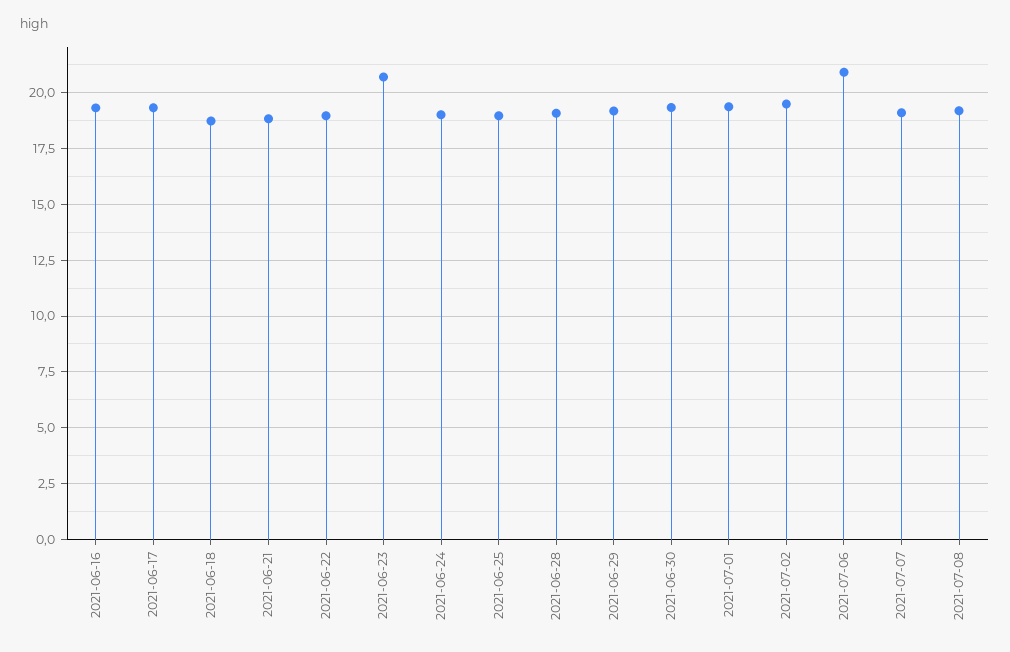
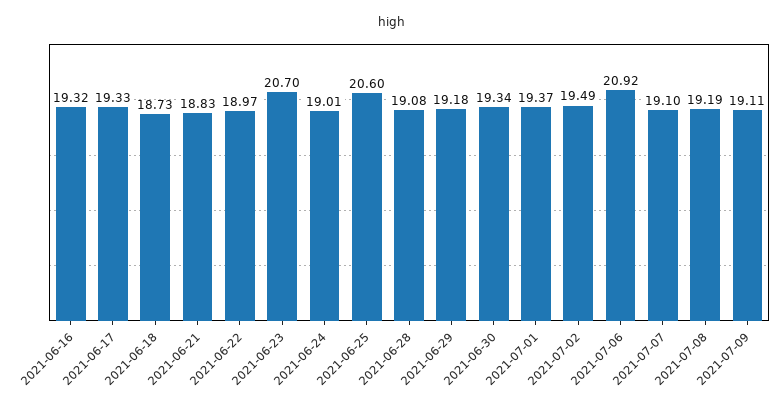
2021-06-25: 19 -> 20.6
2021-07-09: none -> 19.11

